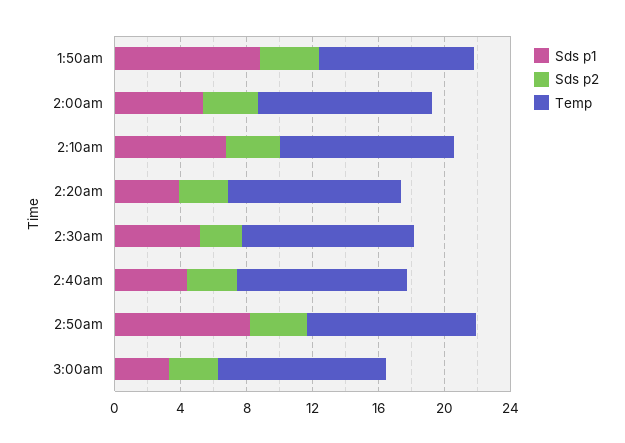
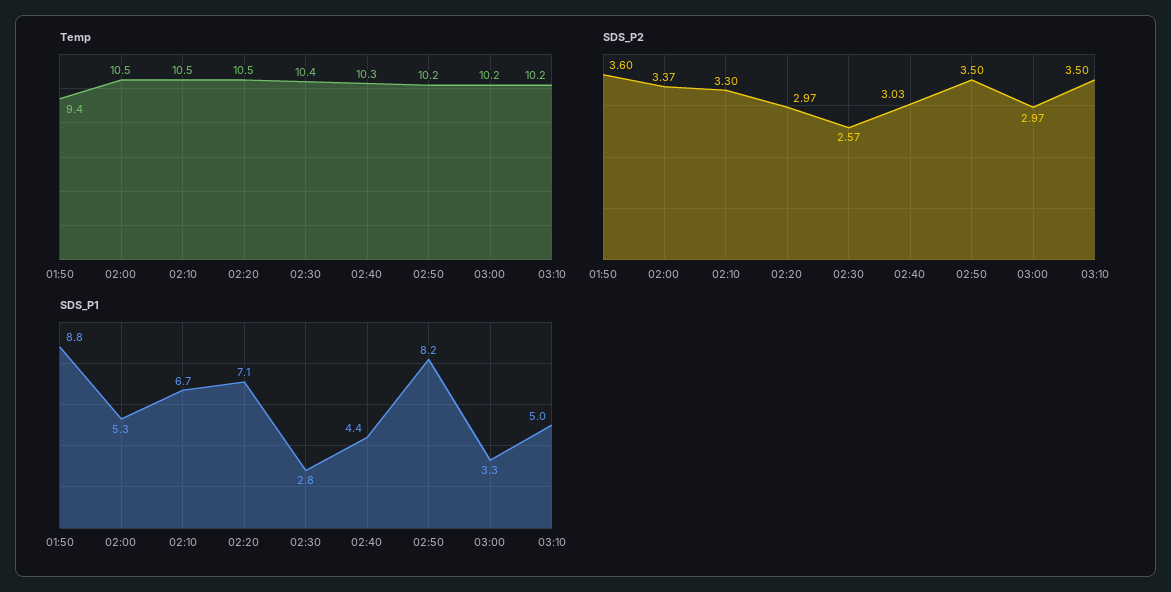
Sds p1, 2:20am: 4 -> 7.1
Sds p1, 2:30am: 5 -> 2.8
Temp, 03:10: none -> 10.2
Sds p2, 03:10: none -> 3.5
Sds p1, 03:10: none -> 5

